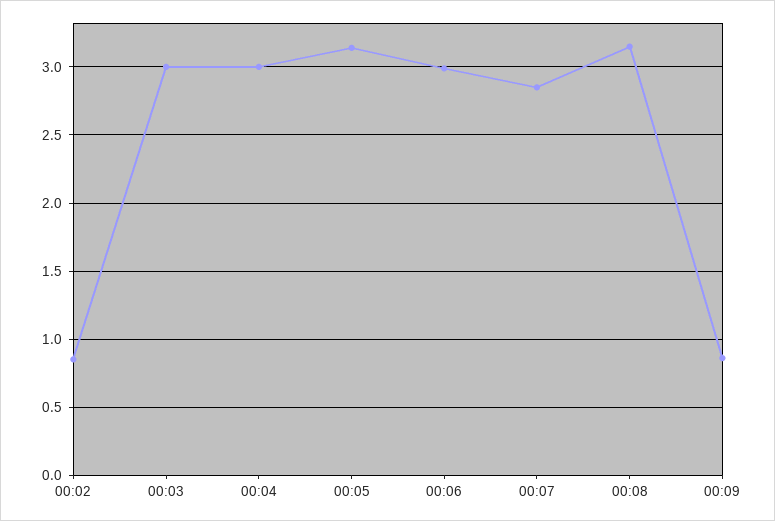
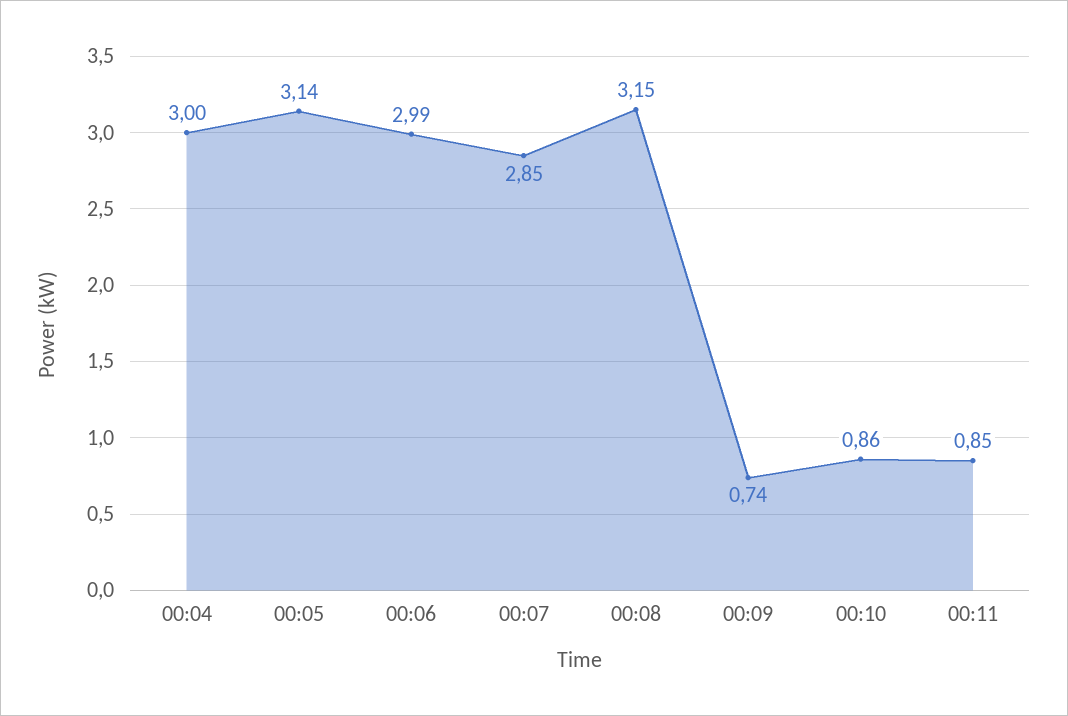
00:02: 0.85 -> none
00:03: 3 -> none
00:09: 0.85 -> 0.74
00:10: none -> 0.86
00:11: none -> 0.85

